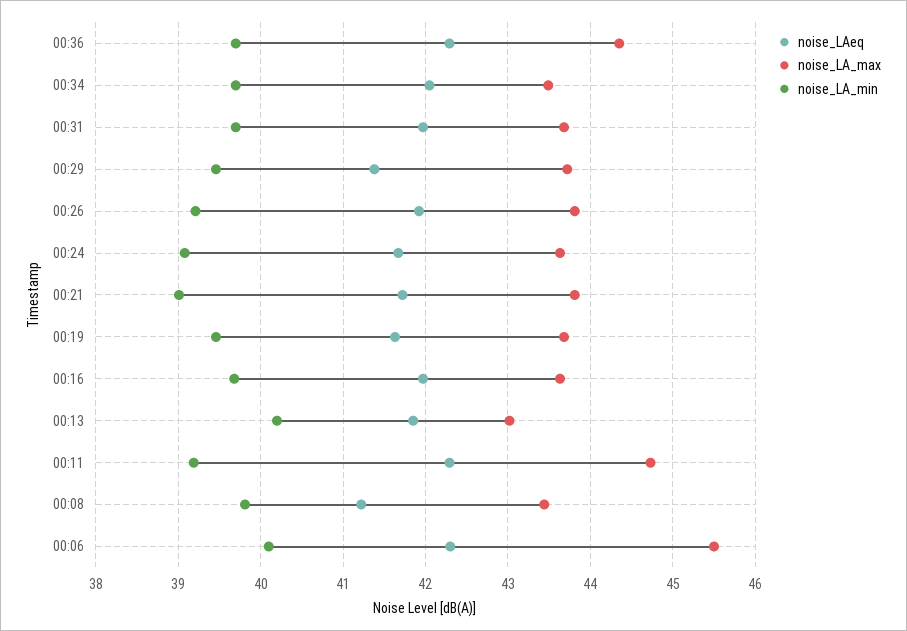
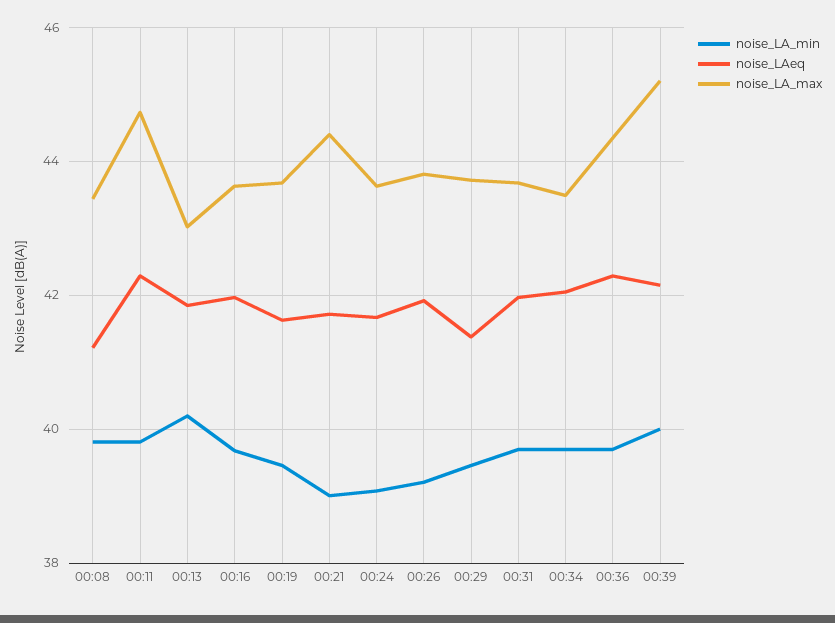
noise_LA_max, 00:21: 43.8 -> 44.4
noise_LA_min, 00:11: 39.2 -> 39.8
noise_LAeq, 00:06: 42.3 -> none
noise_LA_max, 00:06: 45.5 -> none
noise_LA_min, 00:06: 40.1 -> none
noise_LA_min, 00:39: none -> 40
noise_LAeq, 00:39: none -> 42.2
noise_LA_max, 00:39: none -> 45.2

